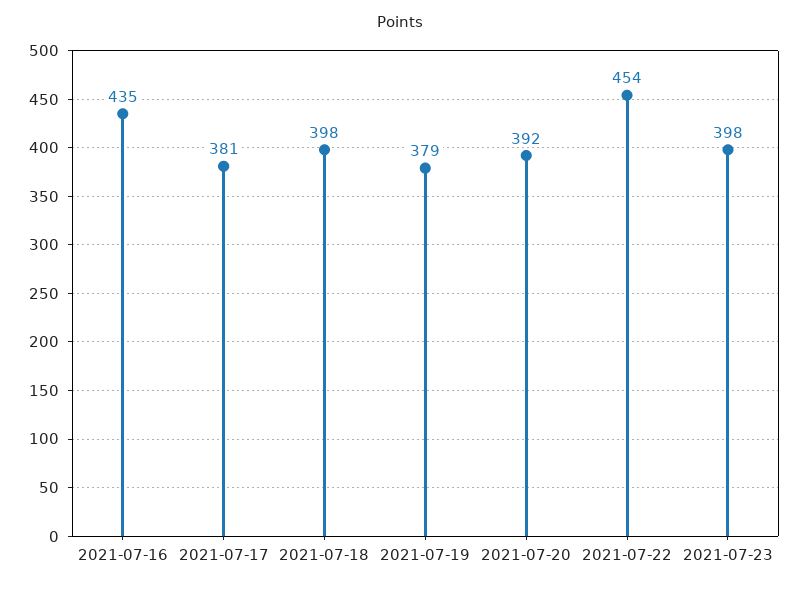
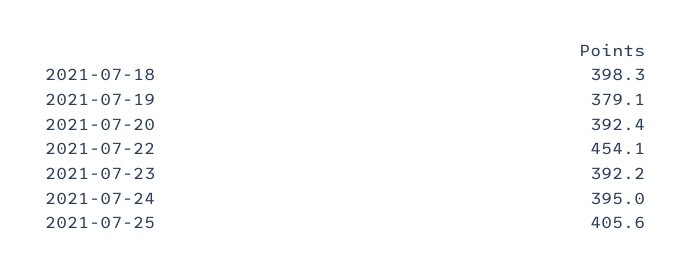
2021-07-16: 435 -> none
2021-07-17: 381 -> none
2021-07-23: 398 -> 392.2
2021-07-24: none -> 395
2021-07-25: none -> 405.6

